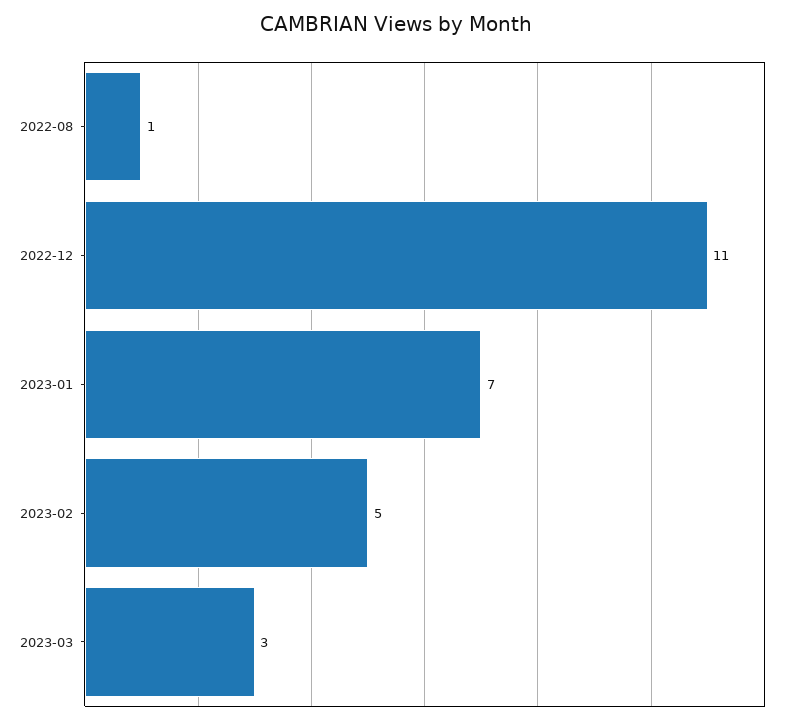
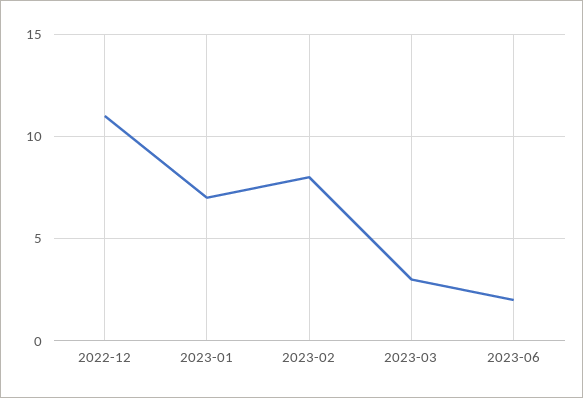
2022-08: 1 -> none
2023-02: 5 -> 8
2023-06: none -> 2

